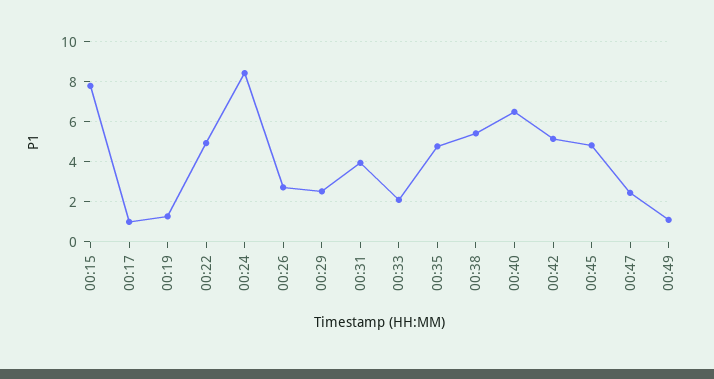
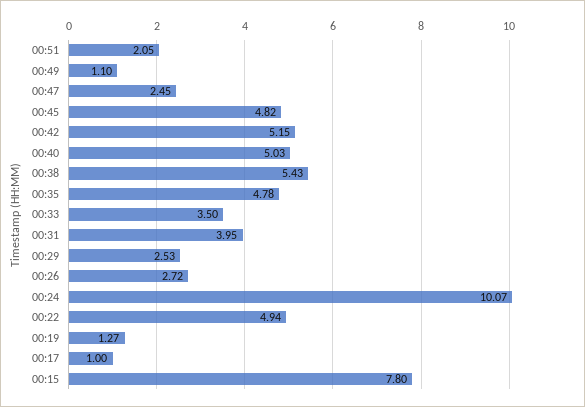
00:24: 8.5 -> 10.07
00:33: 2 -> 3.5
00:40: 6.5 -> 5.03
00:51: none -> 2.05

